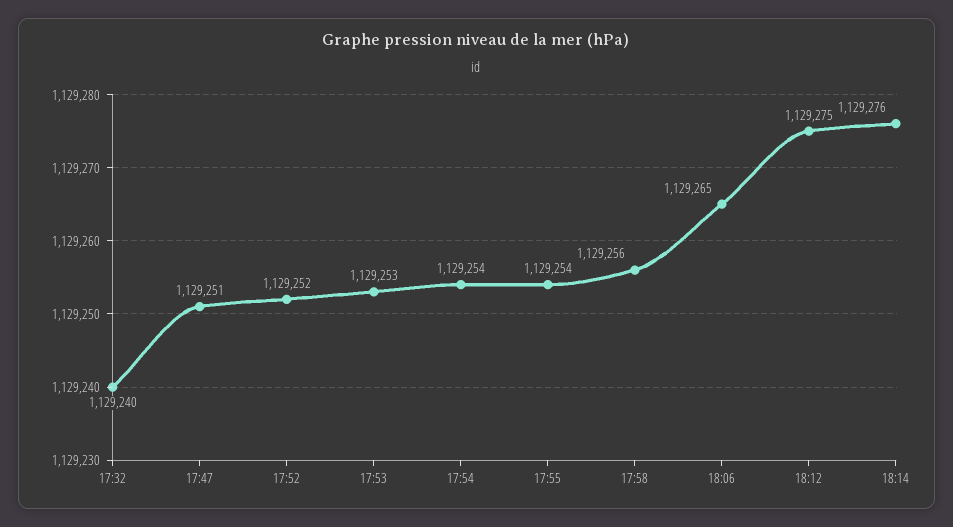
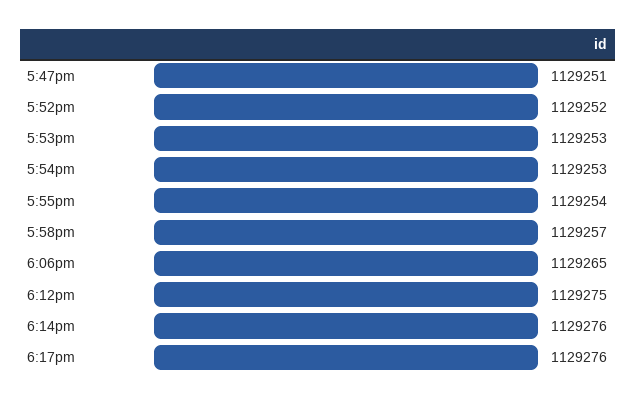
17:32: 1129240 -> none
17:54: 1129254 -> 1129253
17:58: 1129256 -> 1129257
6:17pm: none -> 1129276

